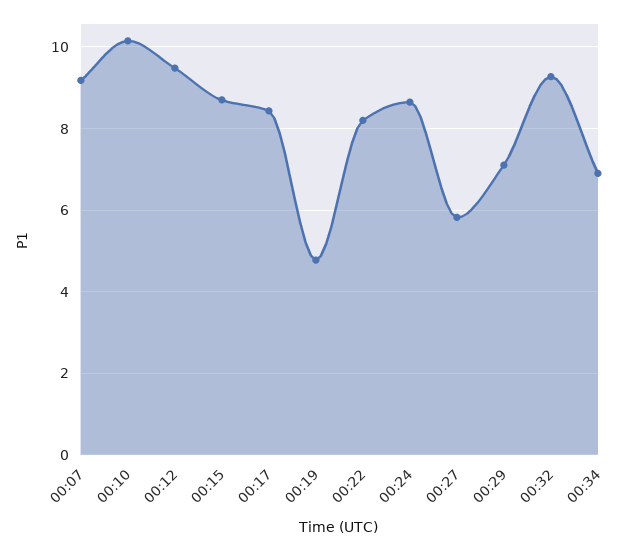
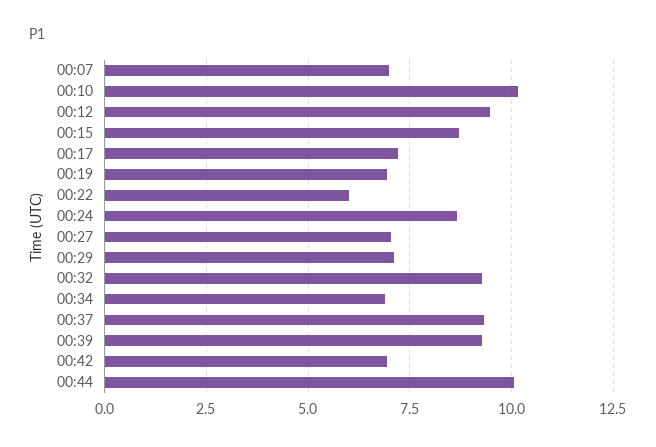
00:07: 9.2 -> 7
00:17: 8.4 -> 7.25
00:19: 4.8 -> 7
00:22: 8.2 -> 6
00:27: 5.8 -> 7
00:37: none -> 9.25
00:39: none -> 9.25
00:42: none -> 7
00:44: none -> 10

